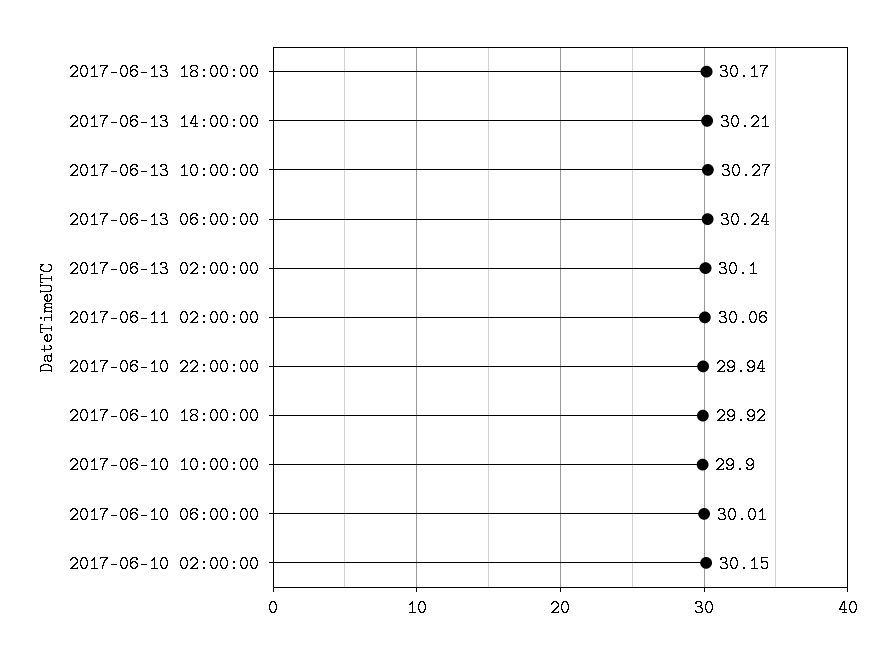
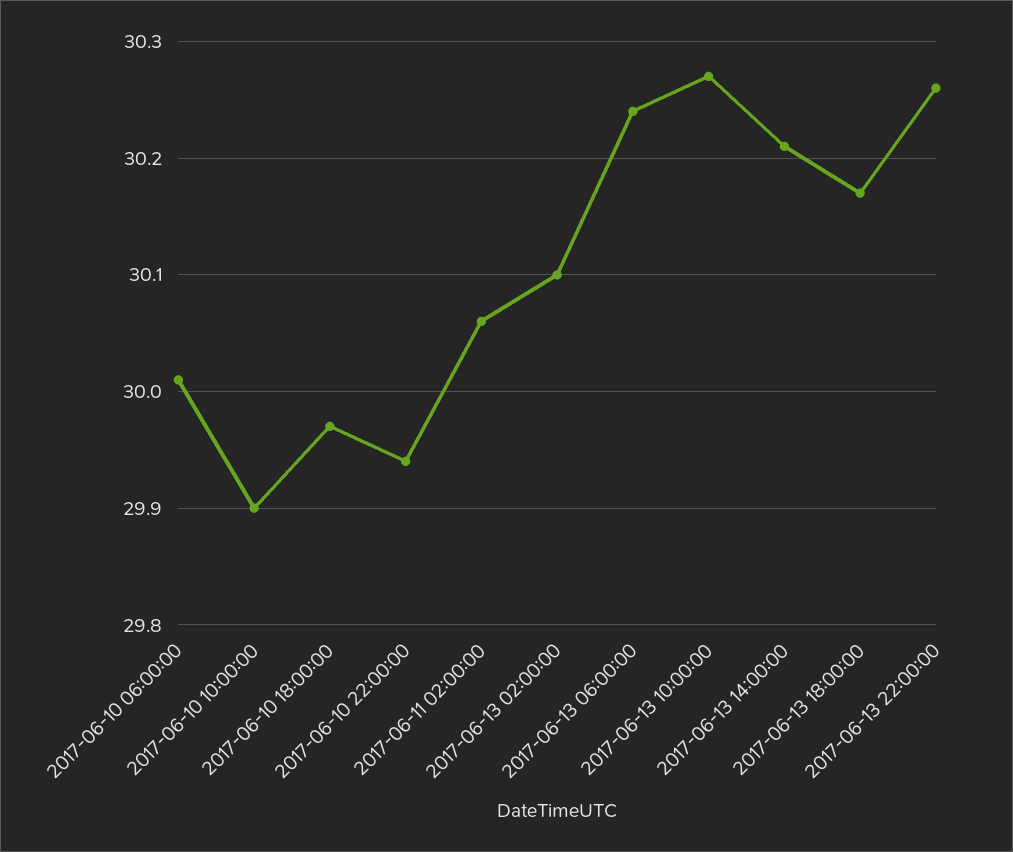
2017-06-10 18:00:00: 29.92 -> 29.97
2017-06-10 02:00:00: 30.15 -> none
2017-06-13 22:00:00: none -> 30.26

